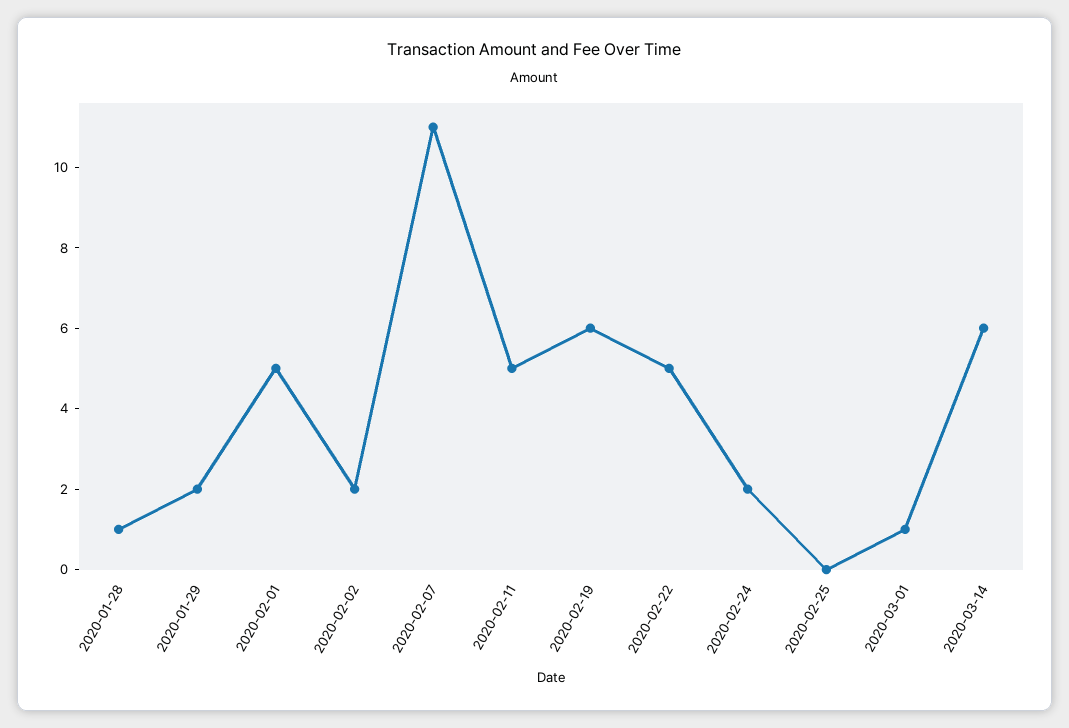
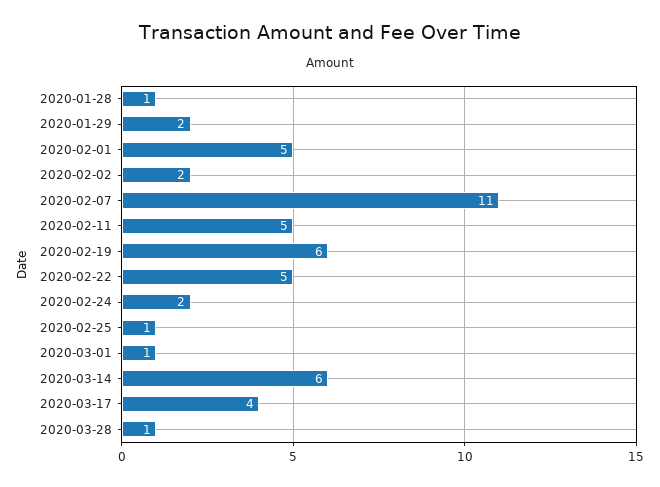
2020-02-25: 0 -> 1
2020-03-17: none -> 4
2020-03-28: none -> 1

